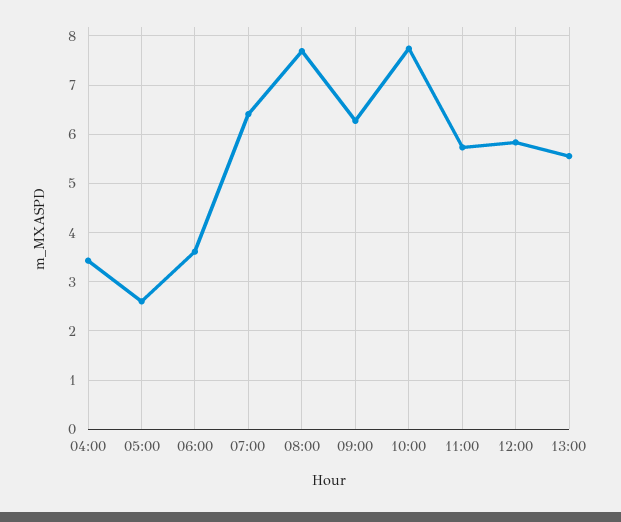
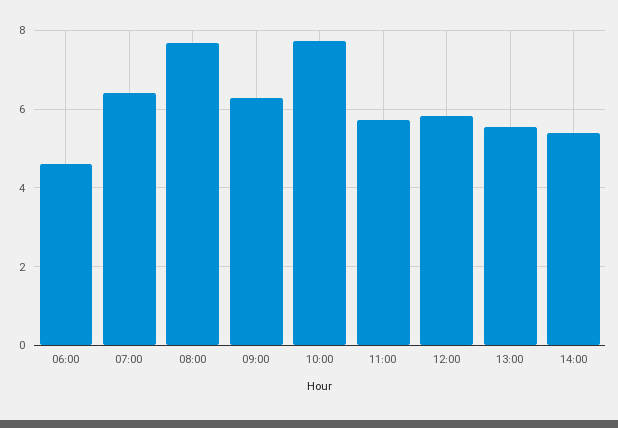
04:00: 3.4 -> none
05:00: 2.6 -> none
06:00: 3.6 -> 4.6
14:00: none -> 5.4

